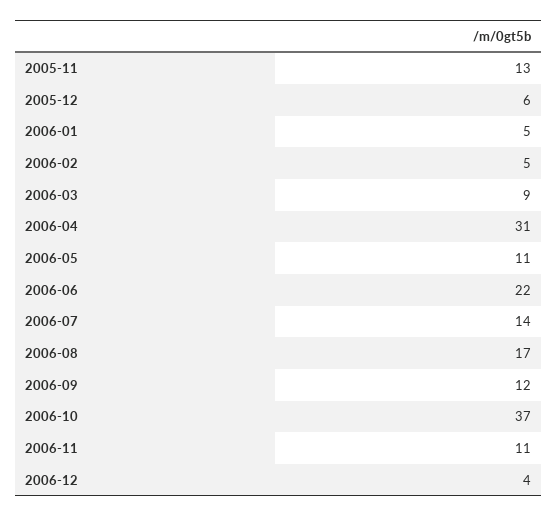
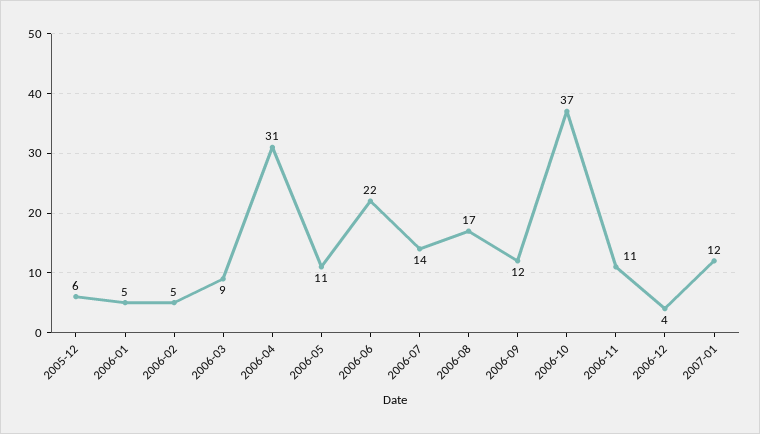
2005-11: 13 -> none
2007-01: none -> 12

